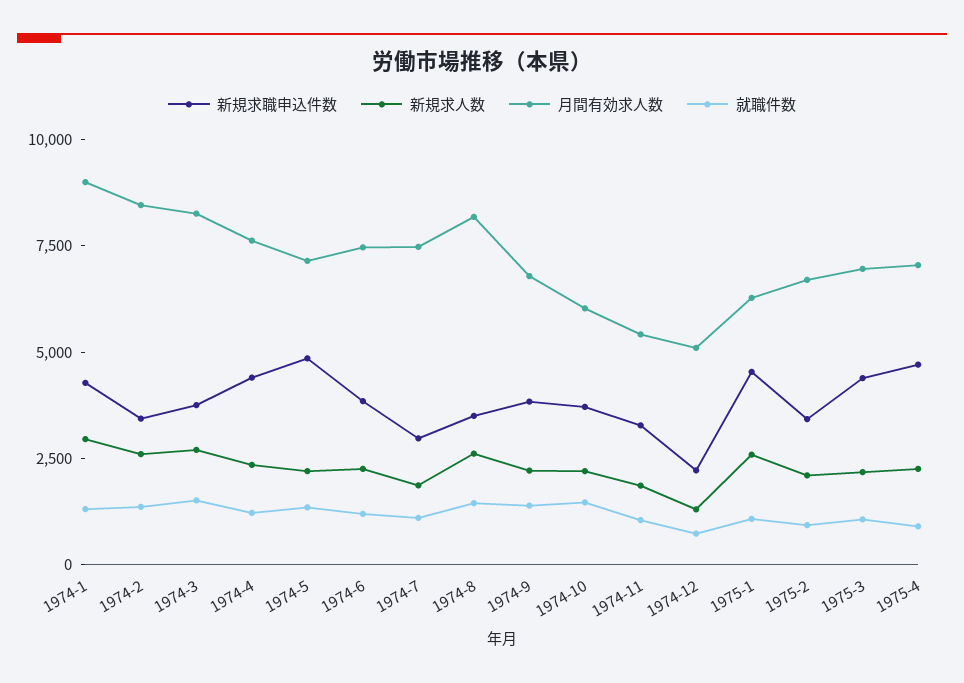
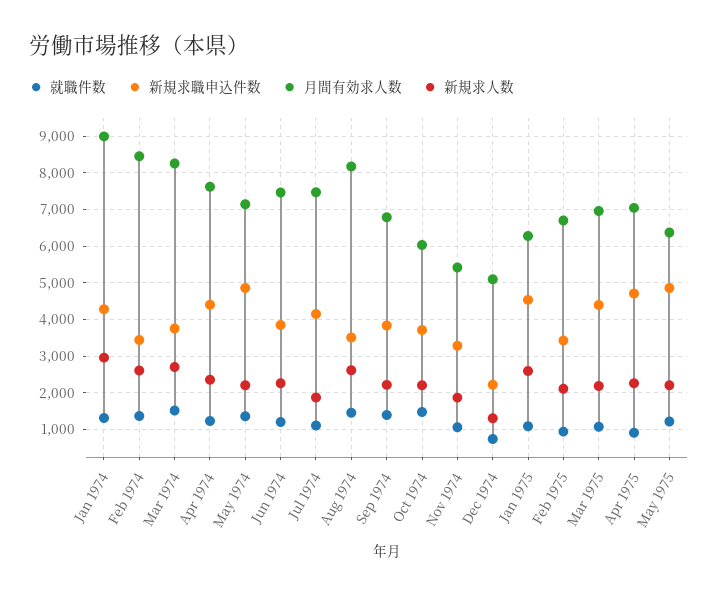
新規求職申込件数, 1974-7: 3000 -> 4200
就職件数, May 1975: none -> 1200
新規求職申込件数, May 1975: none -> 4800
月間有効求人数, May 1975: none -> 6400
新規求人数, May 1975: none -> 2200

